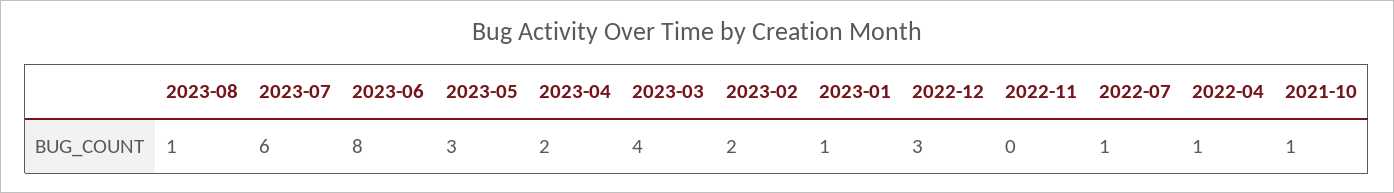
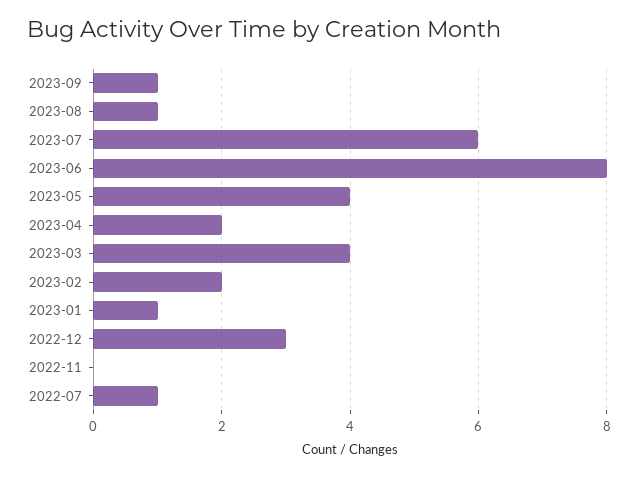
2023-05: 3 -> 4
2022-04: 1 -> none
2021-10: 1 -> none
2023-09: none -> 1

